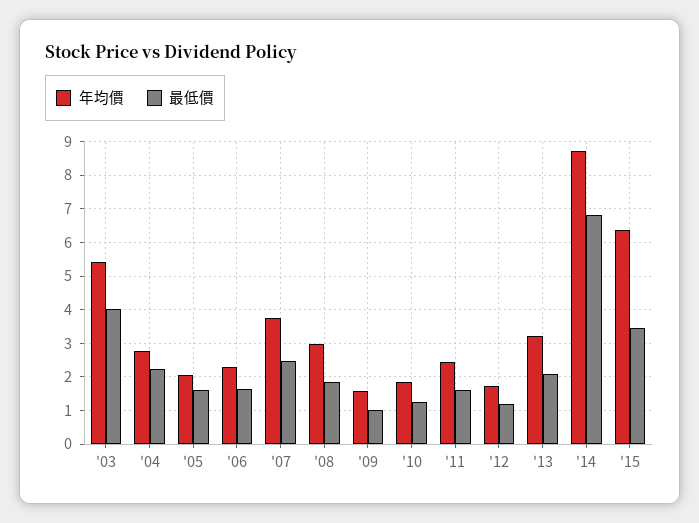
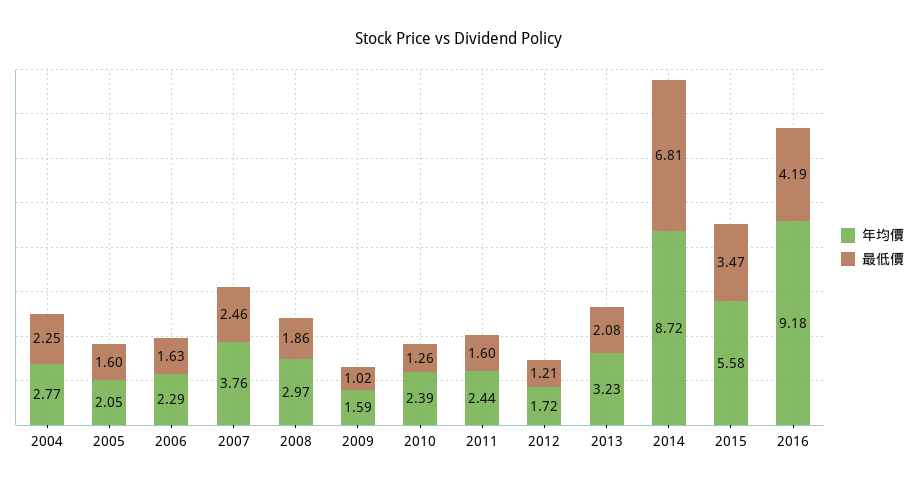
年均價, '03: 5.4 -> none
最低價, '03: 4 -> none
年均價, '10: 1.8 -> 2.39
年均價, '15: 6.4 -> 5.58
年均價, 2016: none -> 9.18
最低價, 2016: none -> 4.19

